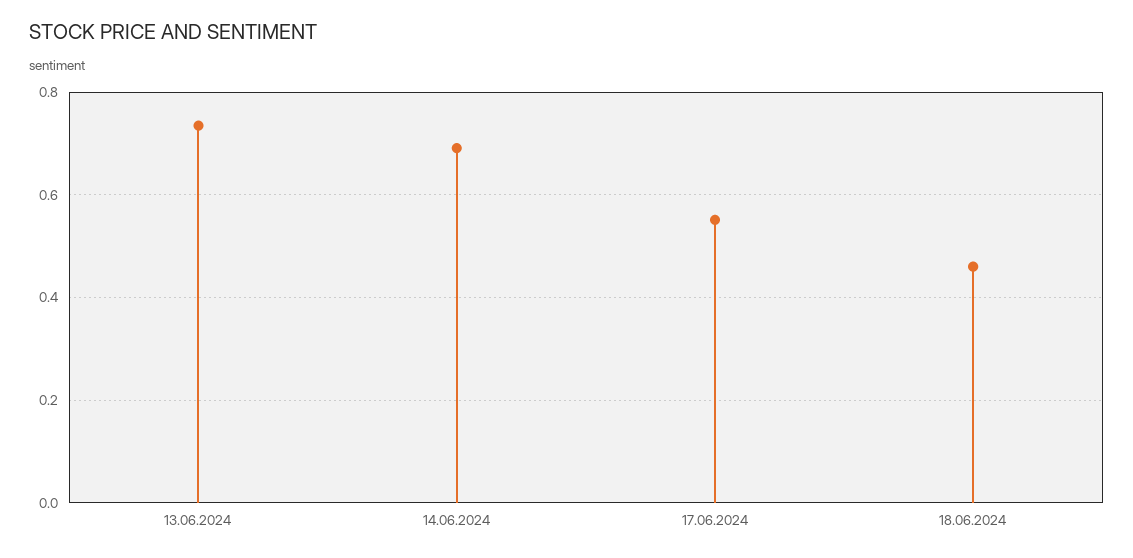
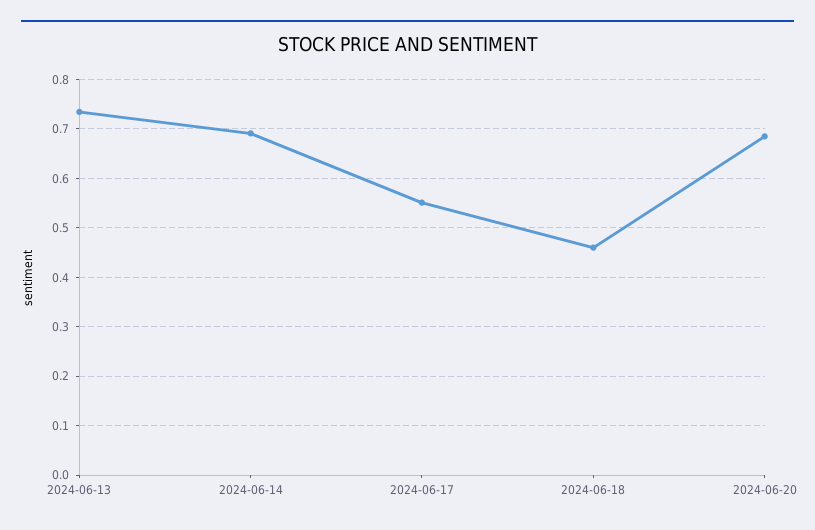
2024-06-20: none -> 0.68

